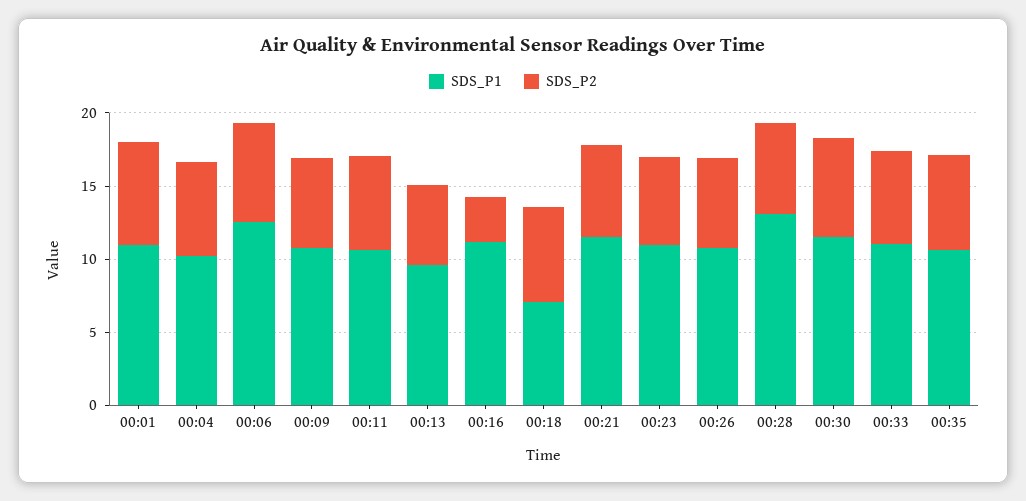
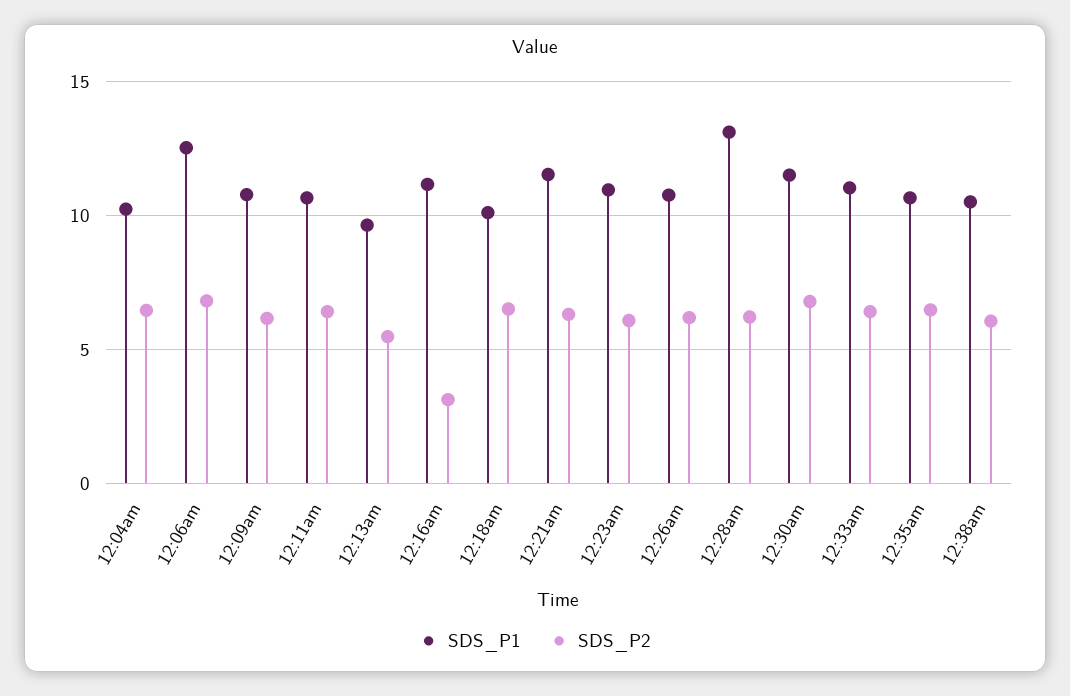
SDS_P1, 00:01: 11 -> none
SDS_P2, 00:01: 7 -> none
SDS_P1, 00:18: 7 -> 10
SDS_P1, 12:38am: none -> 10.5
SDS_P2, 12:38am: none -> 6

